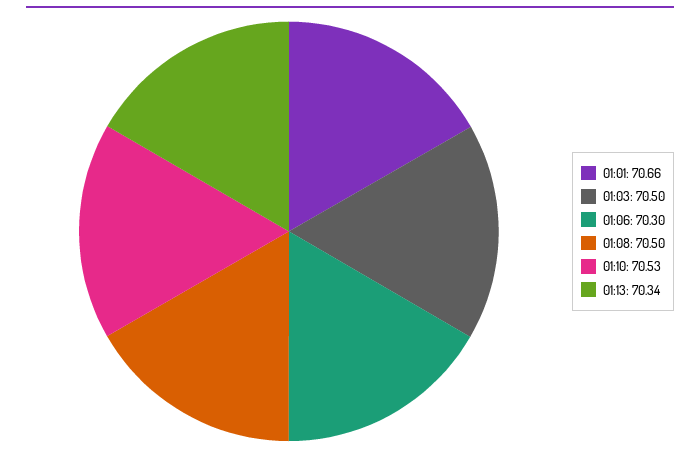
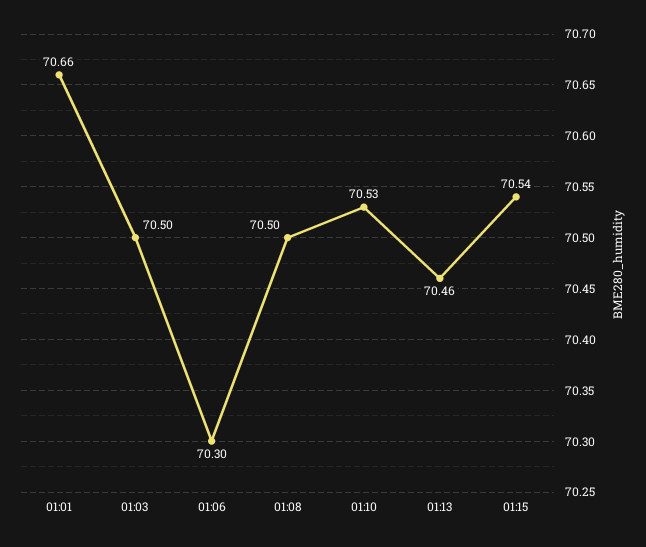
01:13: 70.34 -> 70.46
01:15: none -> 70.54

